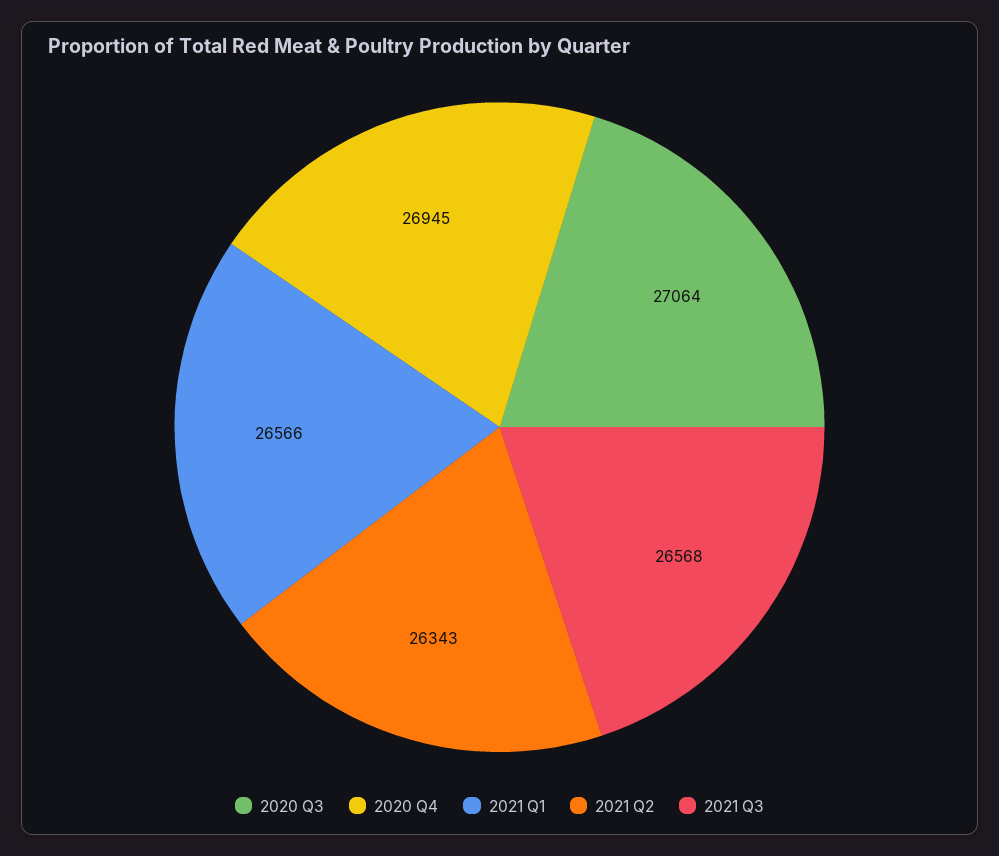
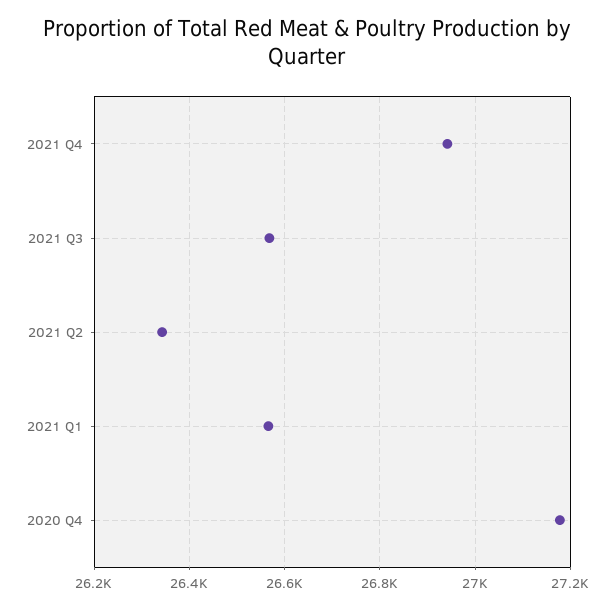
2020 Q3: 27064 -> none
2020 Q4: 26945 -> 27180
2021 Q4: none -> 26940

